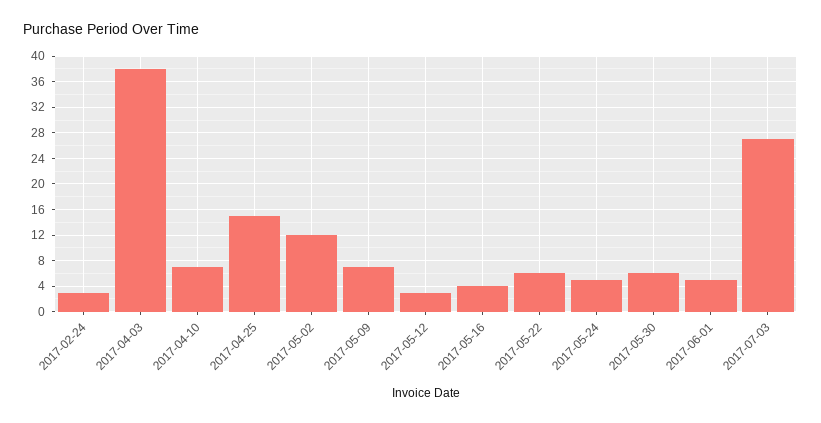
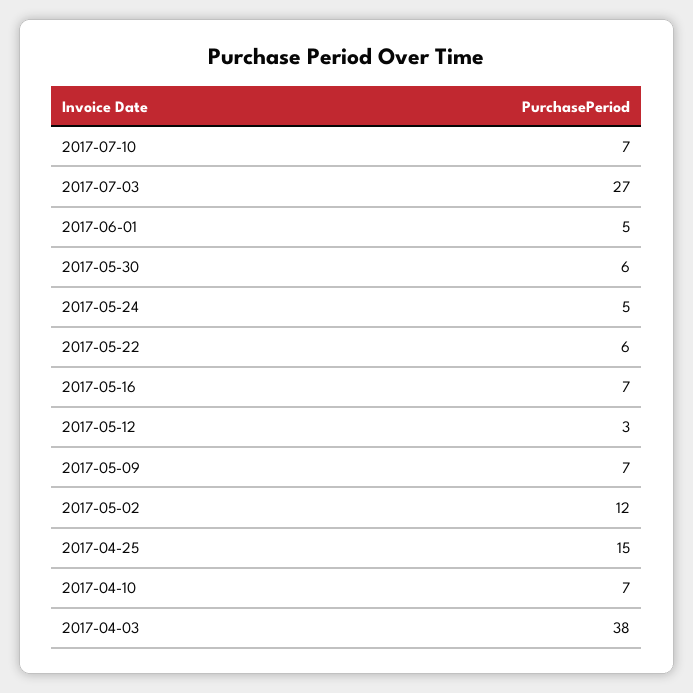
2017-02-24: 3 -> none
2017-05-16: 4 -> 7
2017-07-10: none -> 7

